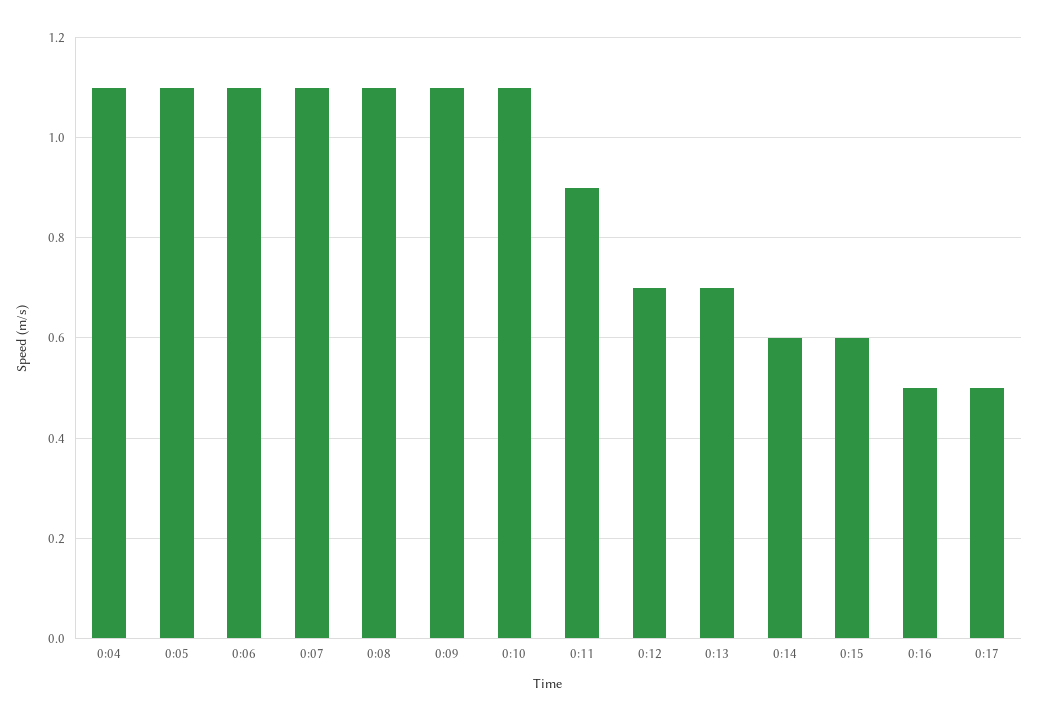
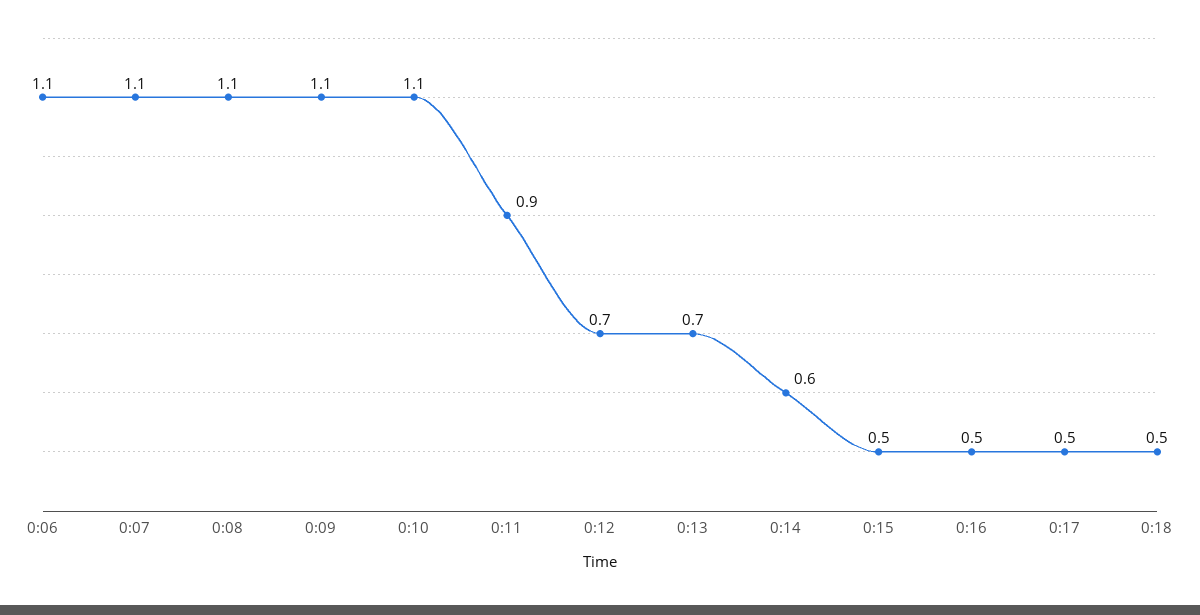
0:04: 1.1 -> none
0:05: 1.1 -> none
0:15: 0.6 -> 0.5
0:18: none -> 0.5

